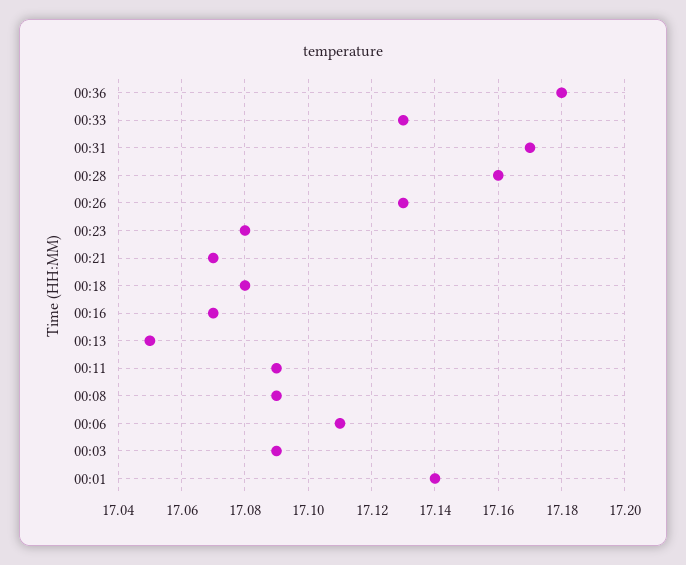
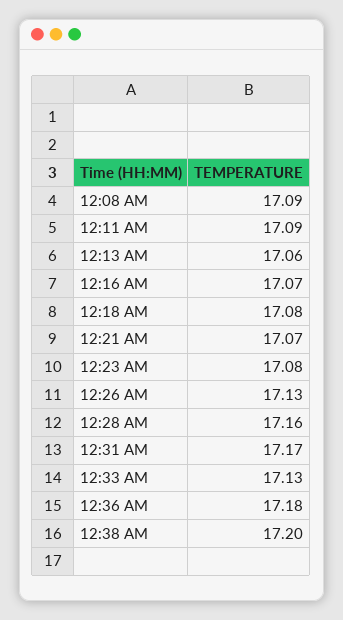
00:13: 17.05 -> 17.06
00:06: 17.11 -> none
00:03: 17.09 -> none
00:01: 17.14 -> none
12:38 AM: none -> 17.2

